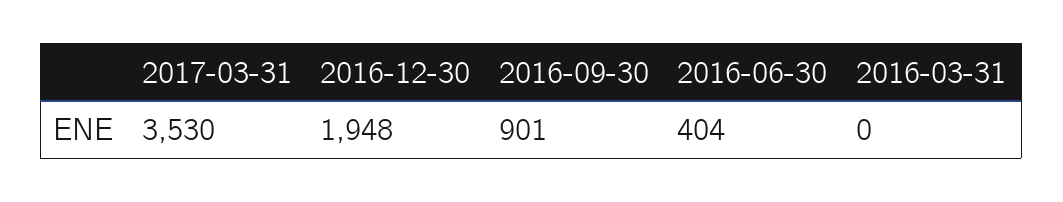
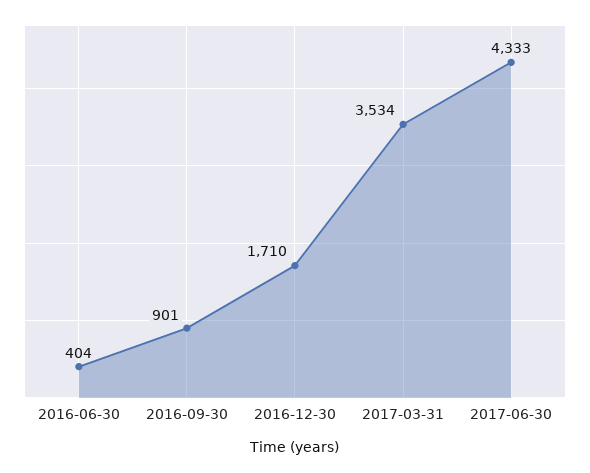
2017-03-31: 3530 -> 3534
2016-12-30: 1948 -> 1710
2016-03-31: 0 -> none
2017-06-30: none -> 4333

